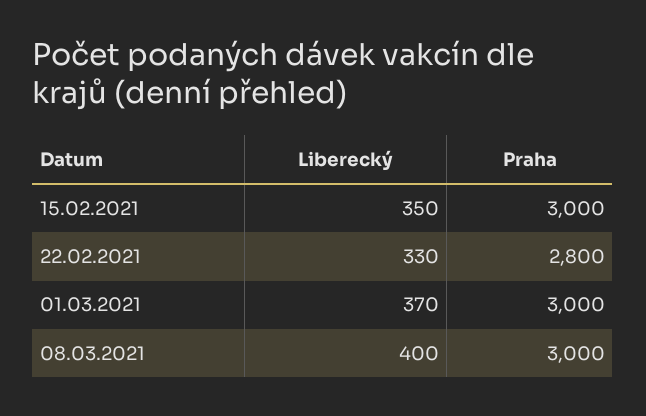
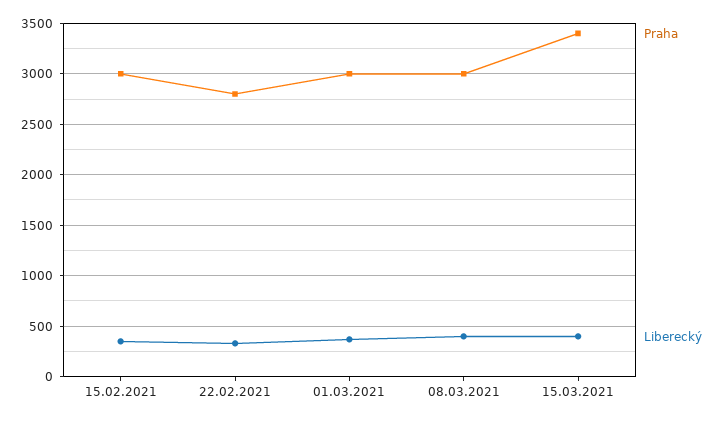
Praha, 15.03.2021: none -> 3400
Liberecký, 15.03.2021: none -> 400

